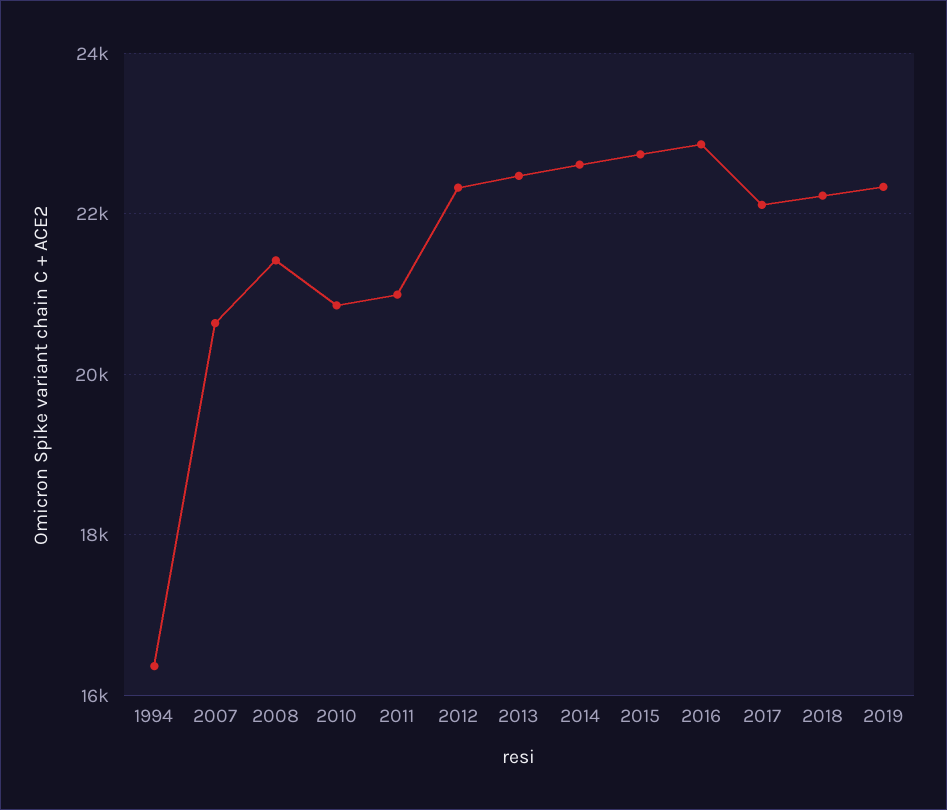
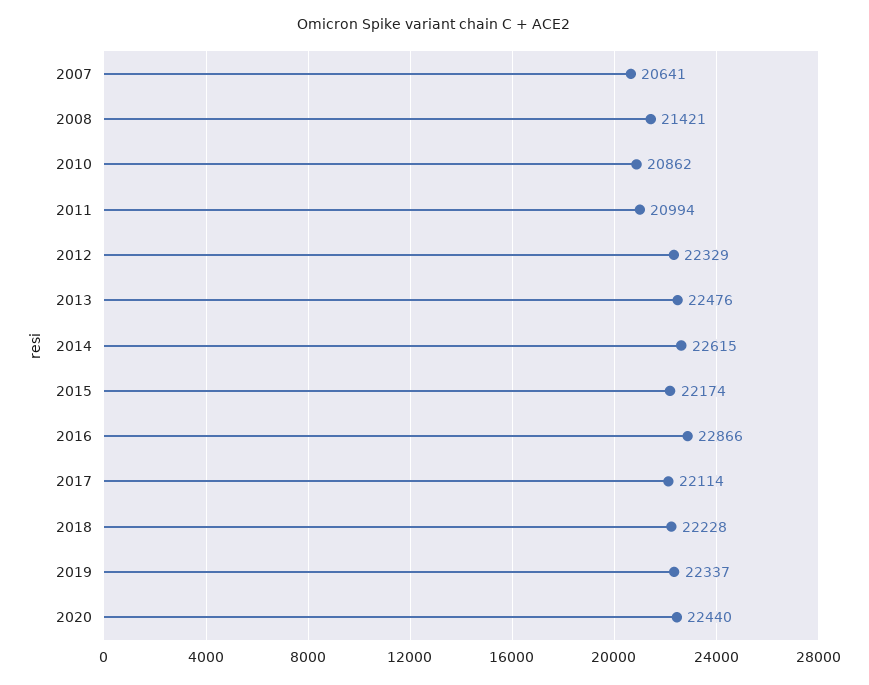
1994: 16400 -> none
2015: 22800 -> 22174
2020: none -> 22440

